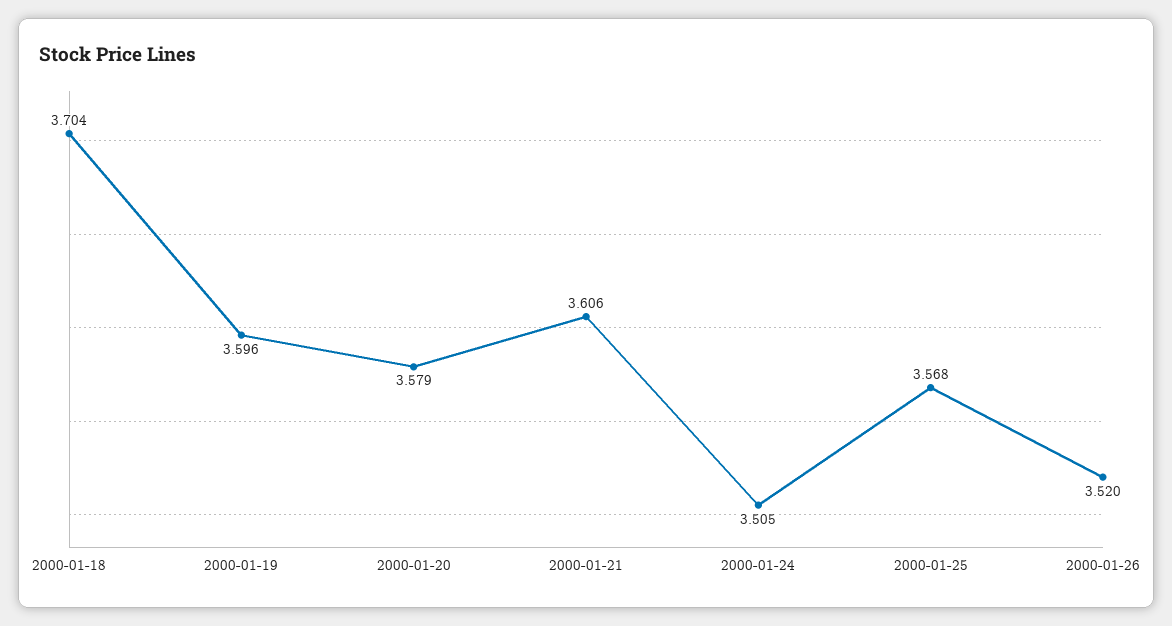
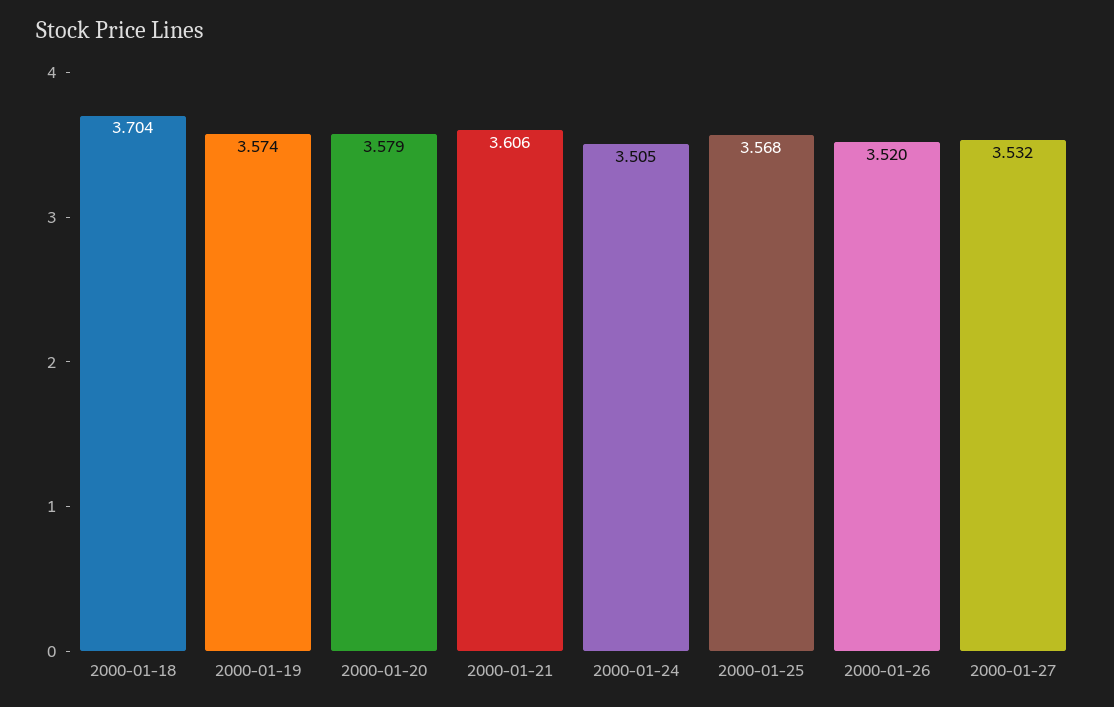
2000-01-19: 3.596 -> 3.574
2000-01-27: none -> 3.532

